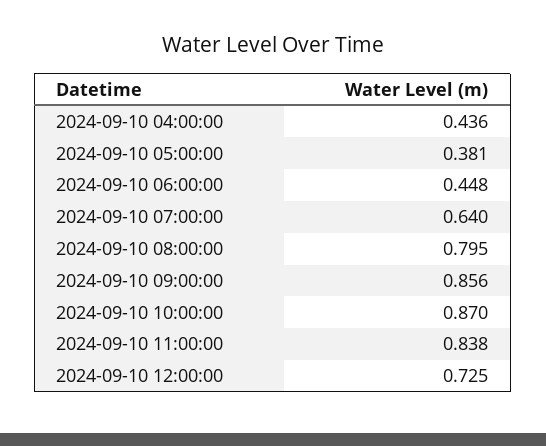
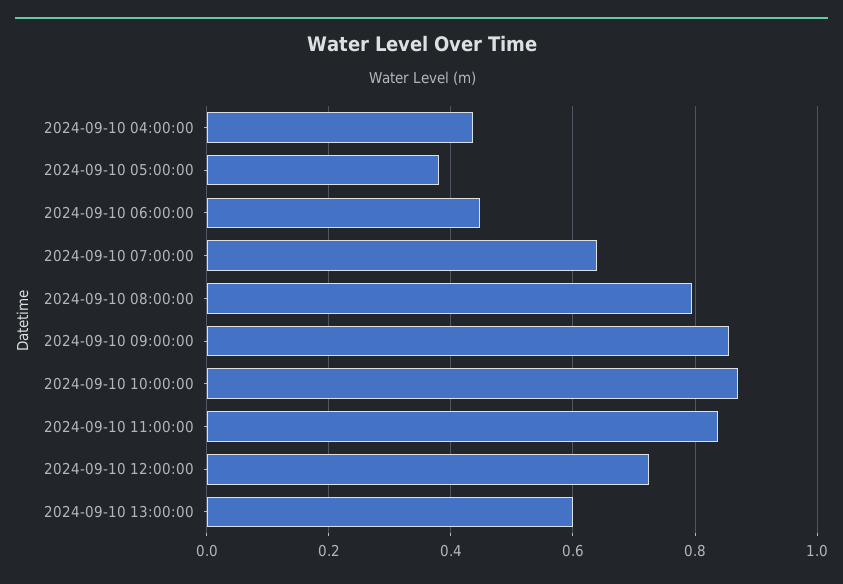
2024-09-10 13:00:00: none -> 0.6

